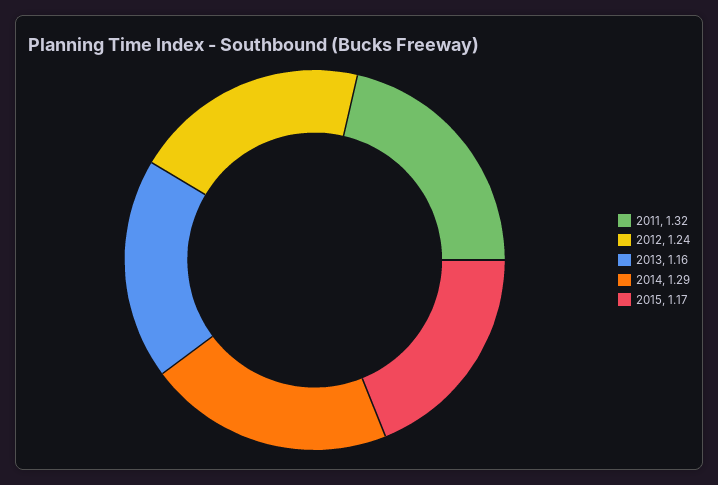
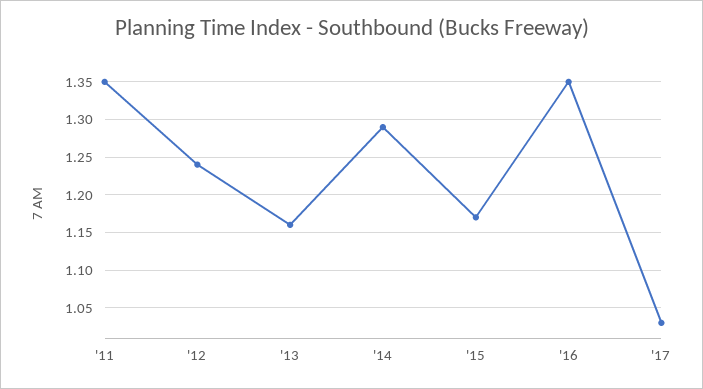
2011: 1.32 -> 1.35
'16: none -> 1.35
'17: none -> 1.03

